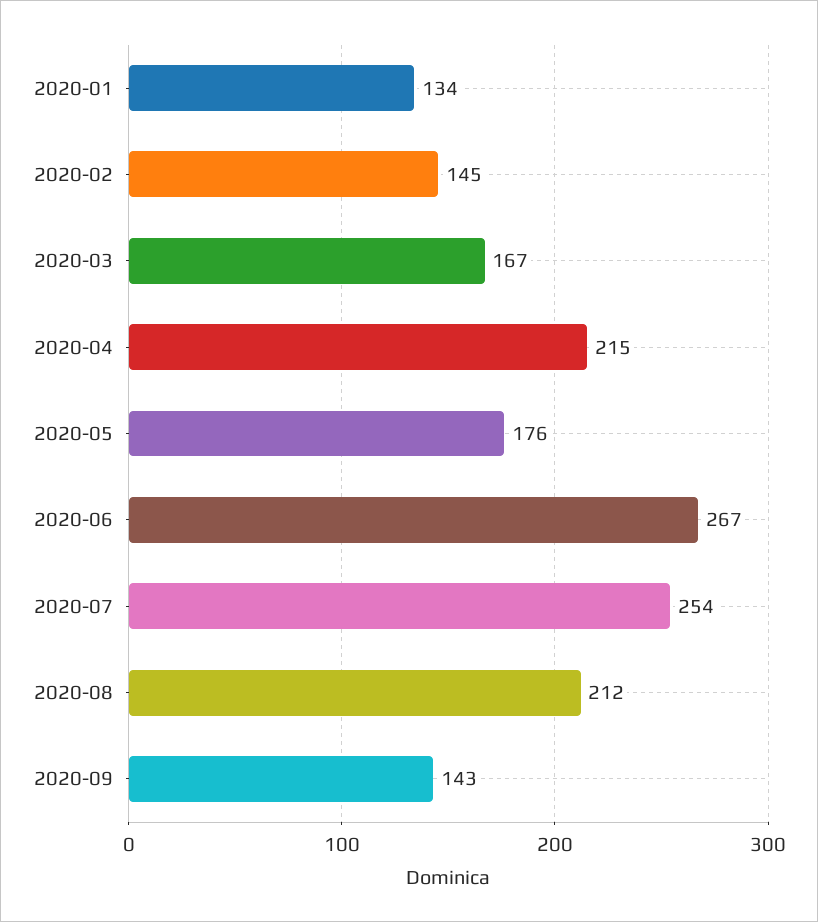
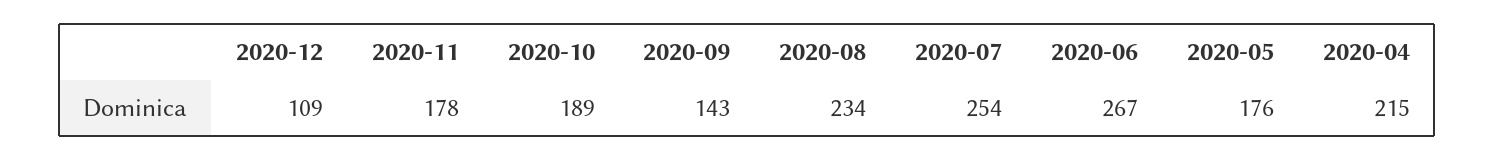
2020-01: 134 -> none
2020-02: 145 -> none
2020-03: 167 -> none
2020-08: 212 -> 234
2020-12: none -> 109
2020-11: none -> 178
2020-10: none -> 189

